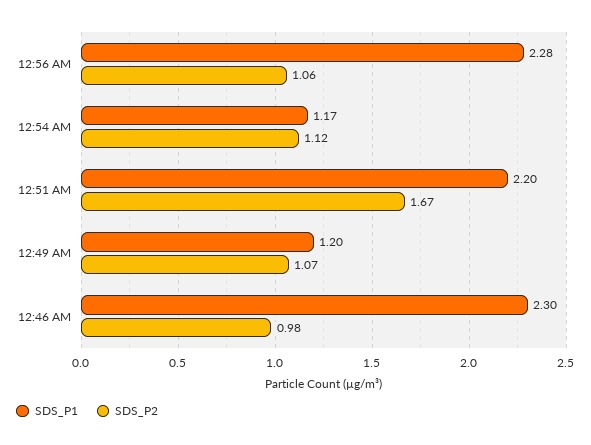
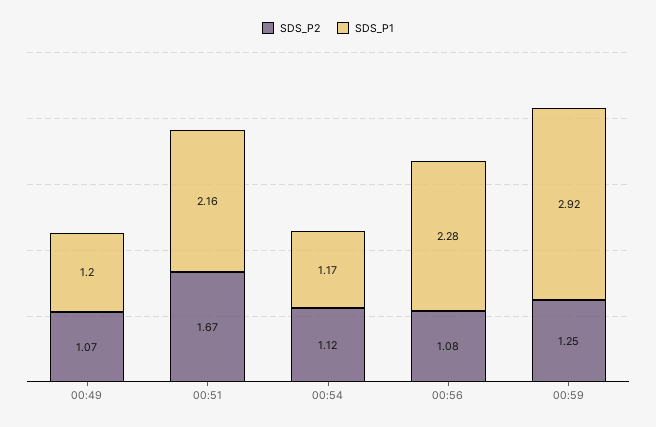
SDS_P2, 12:56 AM: 1.06 -> 1.08
SDS_P1, 12:51 AM: 2.2 -> 2.16
SDS_P1, 12:46 AM: 2.3 -> none
SDS_P2, 12:46 AM: 0.98 -> none
SDS_P2, 00:59: none -> 1.25
SDS_P1, 00:59: none -> 2.92

